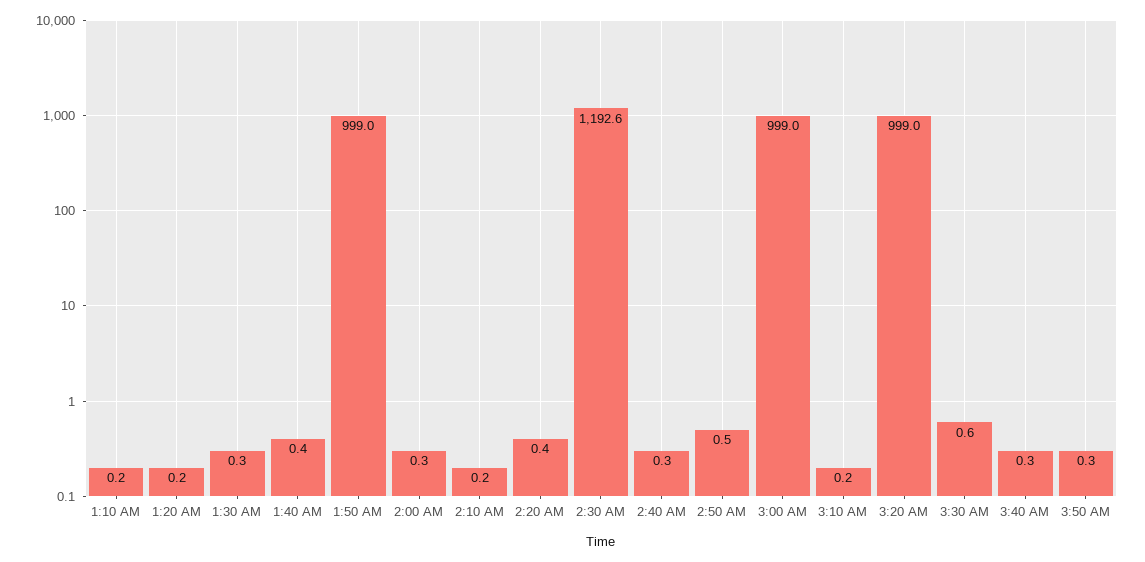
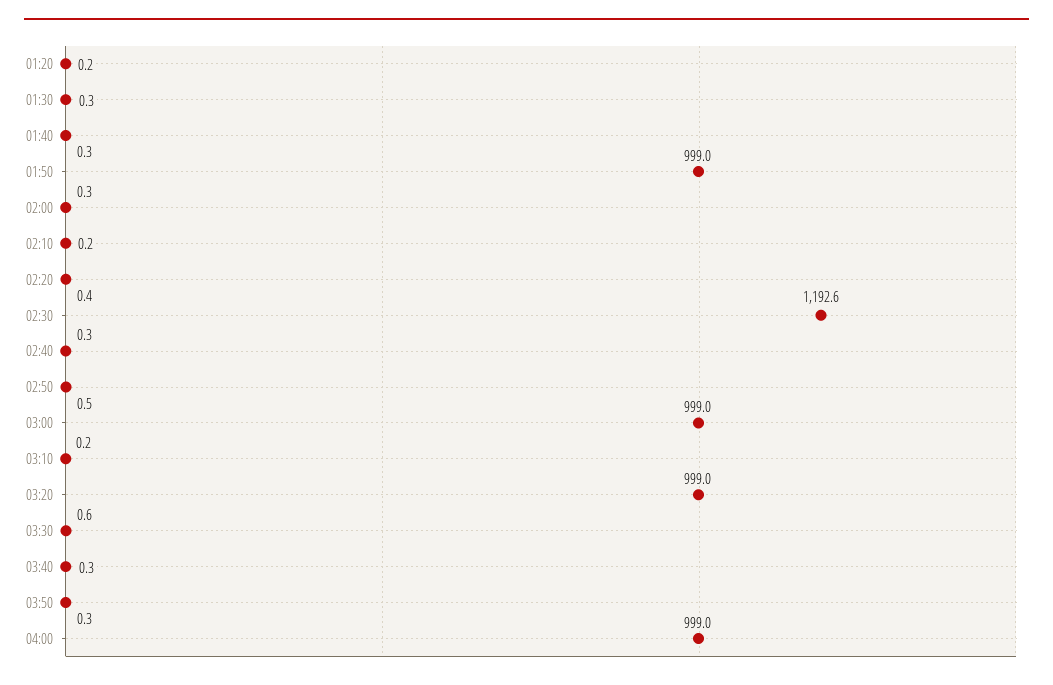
1:10 AM: 0.2 -> none
1:40 AM: 0.4 -> 0.3
04:00: none -> 999

